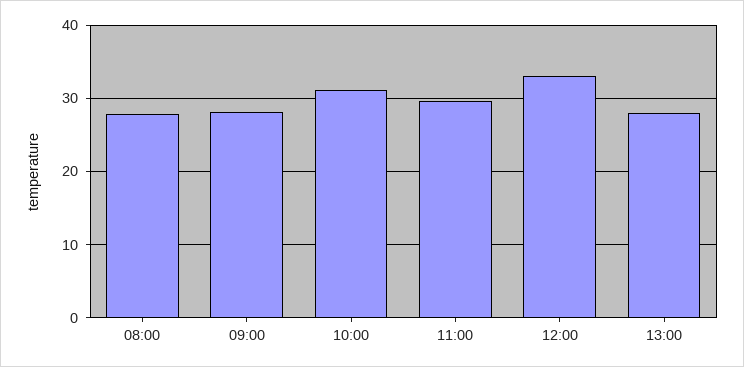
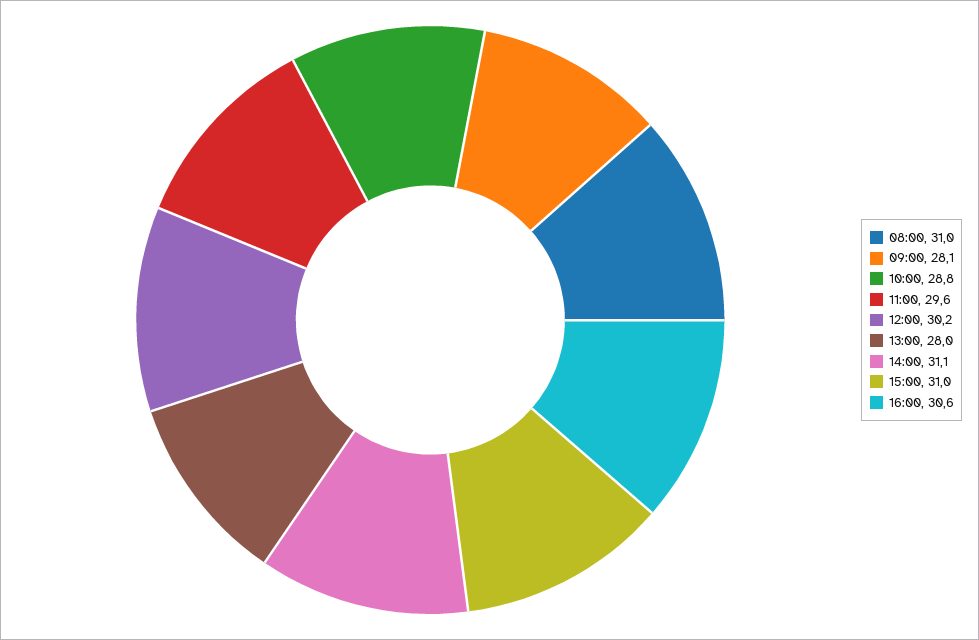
08:00: 28 -> 31
10:00: 31 -> 28.8
12:00: 33 -> 30.2
14:00: none -> 31.1
15:00: none -> 31
16:00: none -> 30.6

